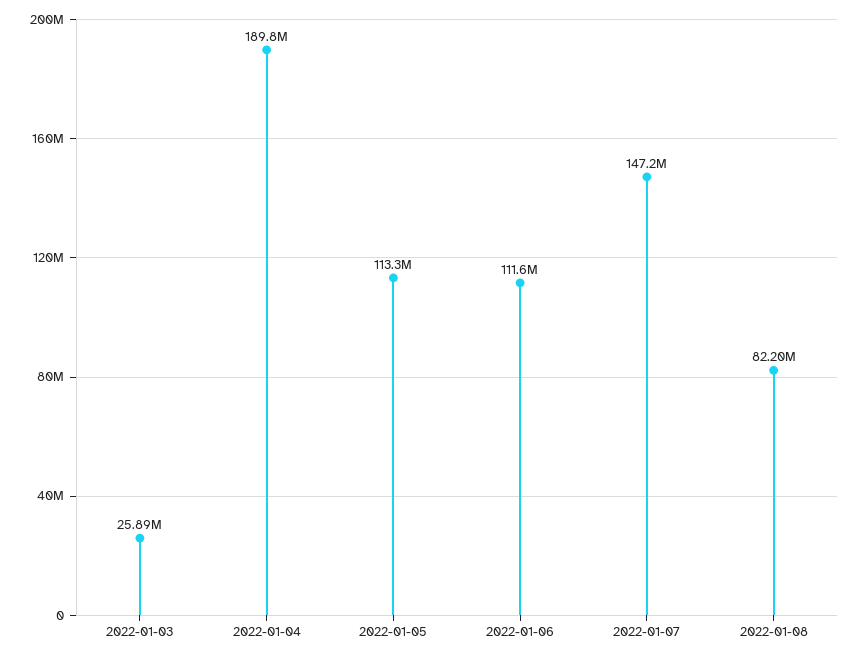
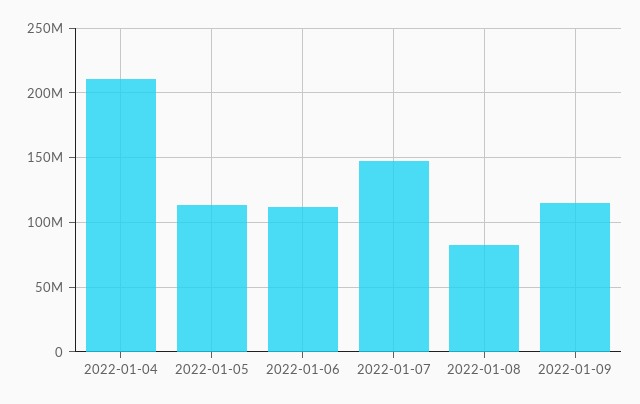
2022-01-03: 25890000 -> none
2022-01-04: 189800000 -> 210000000
2022-01-09: none -> 115000000

